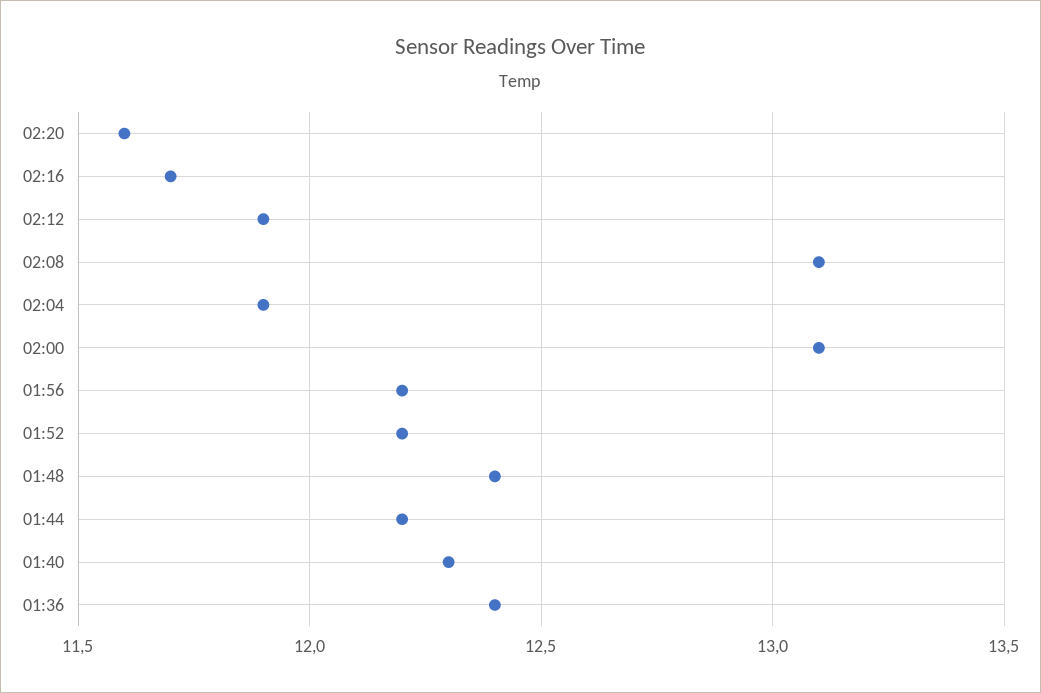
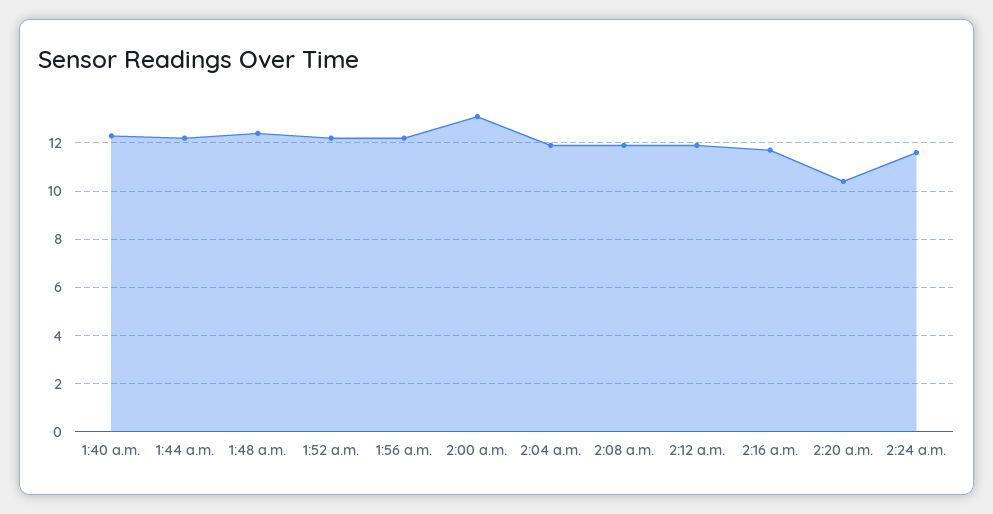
02:20: 11.6 -> 10.5
02:08: 13.1 -> 12
01:36: 12.4 -> none
2:24 a.m.: none -> 11.5

